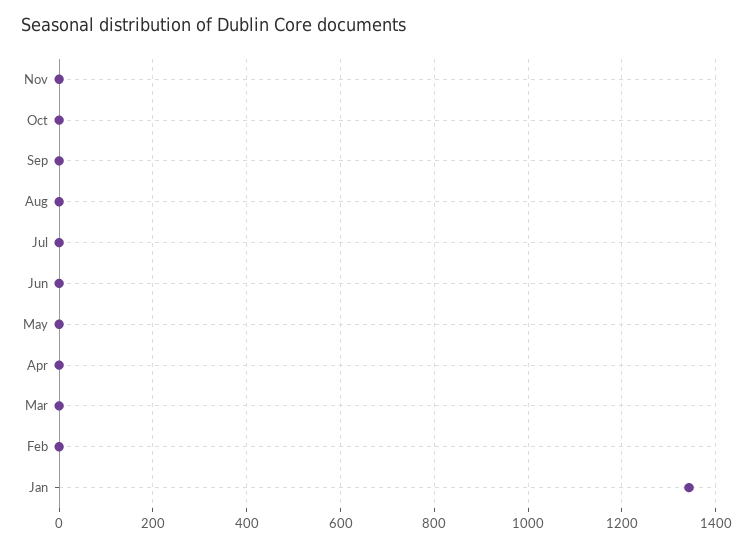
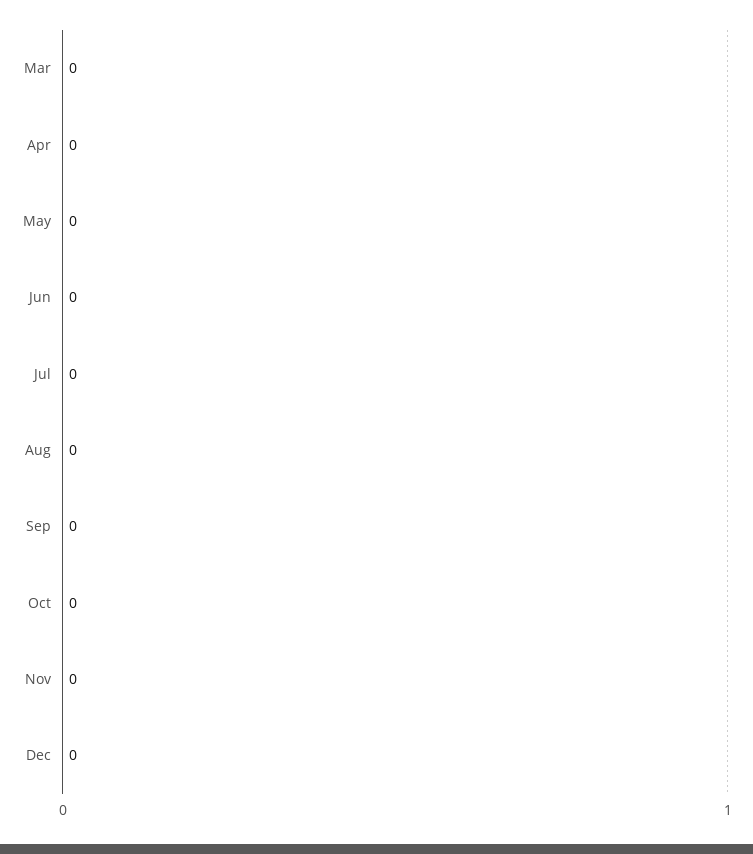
Feb: 0 -> none
Jan: 1340 -> none
Dec: none -> 0

